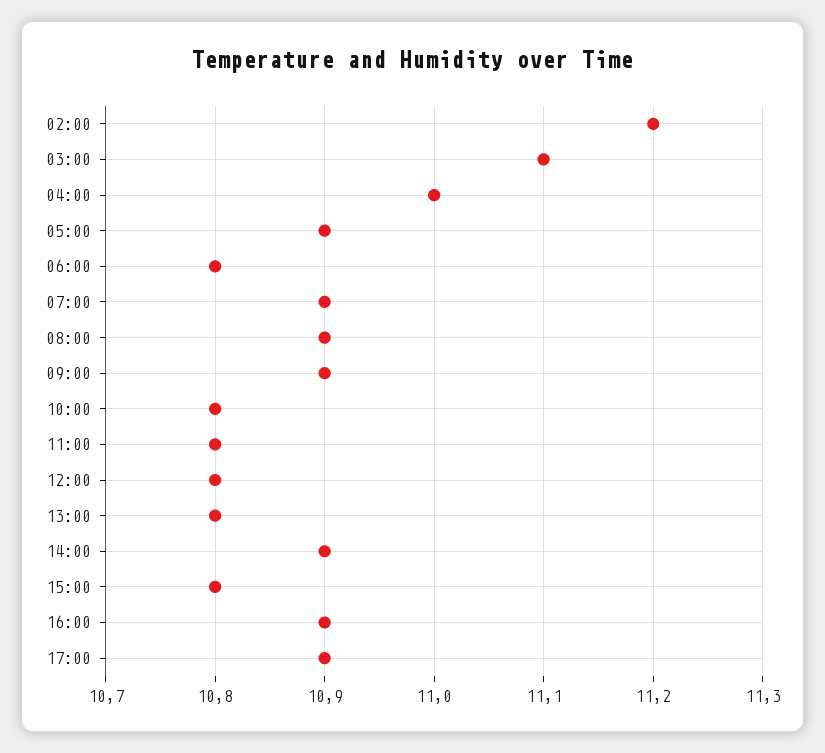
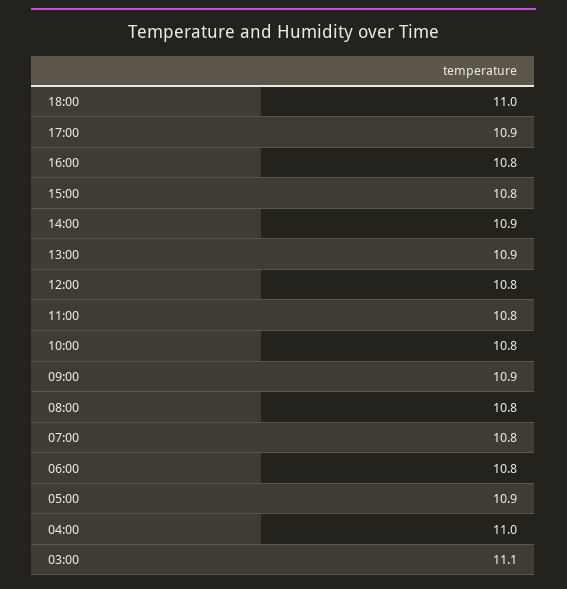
02:00: 11.2 -> none
07:00: 10.9 -> 10.8
08:00: 10.9 -> 10.8
13:00: 10.8 -> 10.9
16:00: 10.9 -> 10.8
18:00: none -> 11

